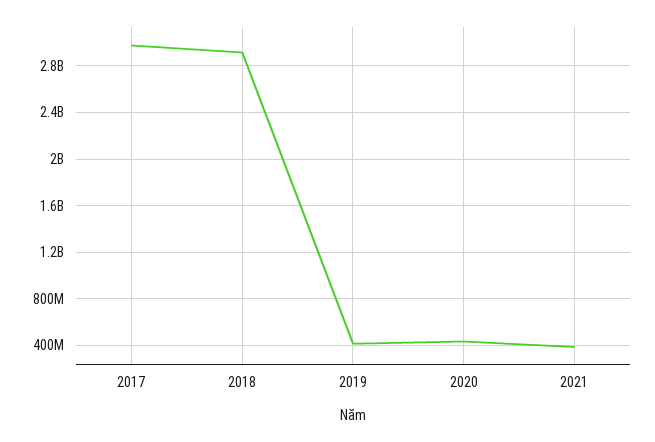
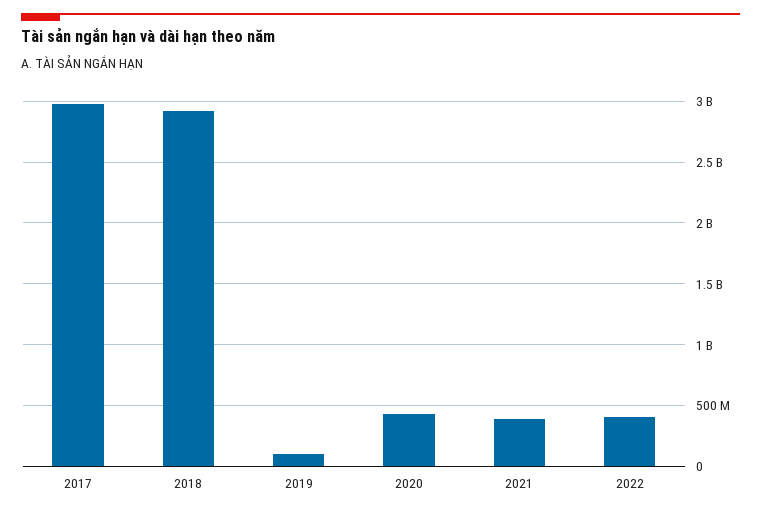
2019: 400000000 -> 100000000
2022: none -> 400000000

